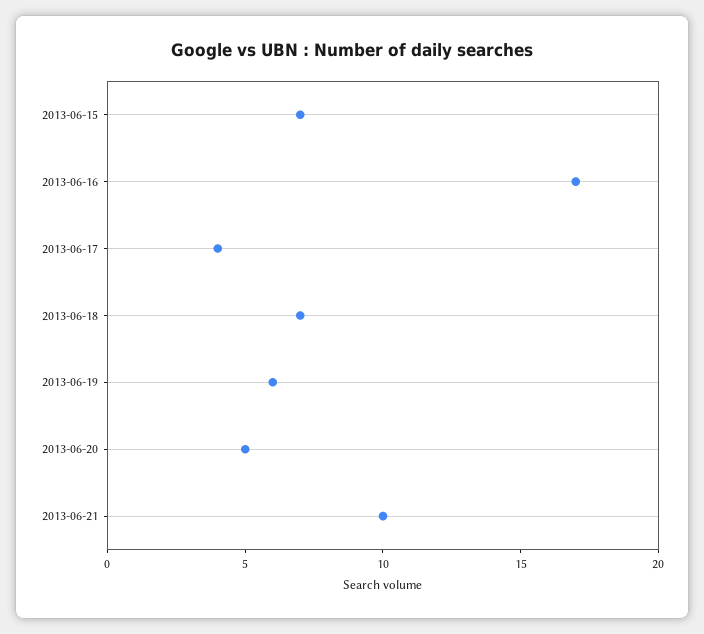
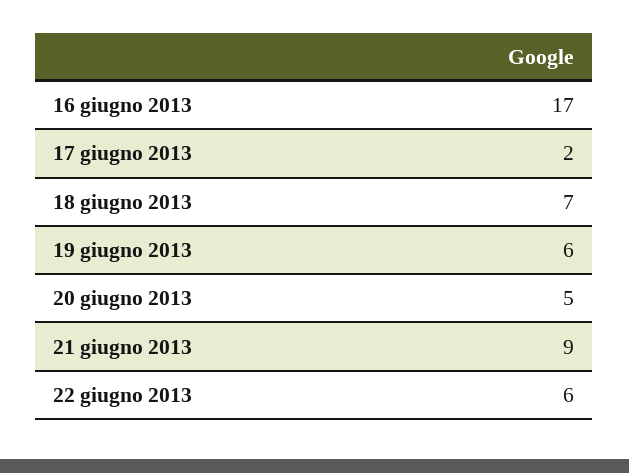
2013-06-15: 7 -> none
2013-06-17: 4 -> 2
2013-06-21: 10 -> 9
22 giugno 2013: none -> 6

